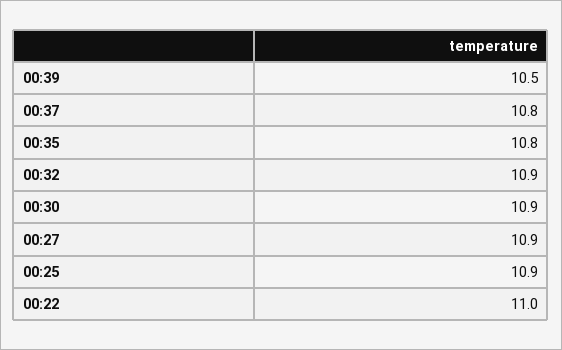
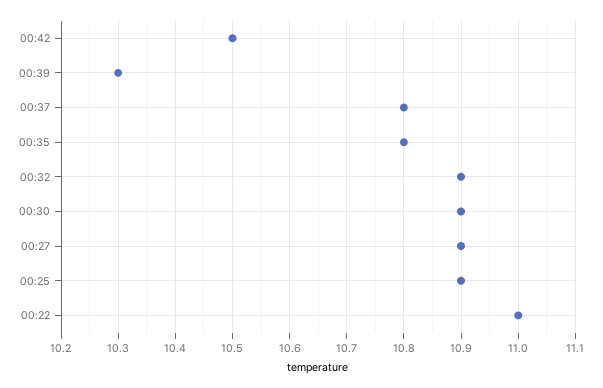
00:39: 10.5 -> 10.3
00:42: none -> 10.5

